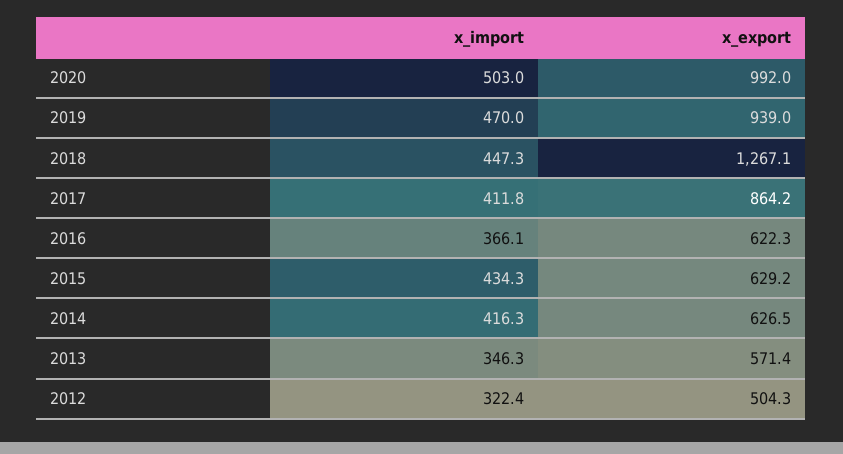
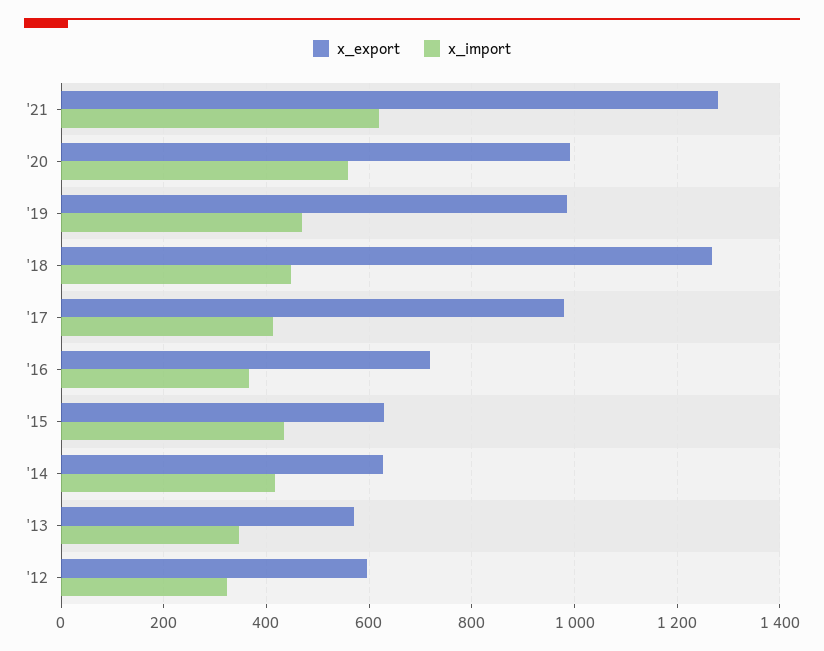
x_import, 2020: 503 -> 560
x_export, 2019: 939 -> 980
x_export, 2017: 864.2 -> 980
x_export, 2016: 622.3 -> 720
x_export, 2012: 504.3 -> 600
x_export, '21: none -> 1280
x_import, '21: none -> 620

